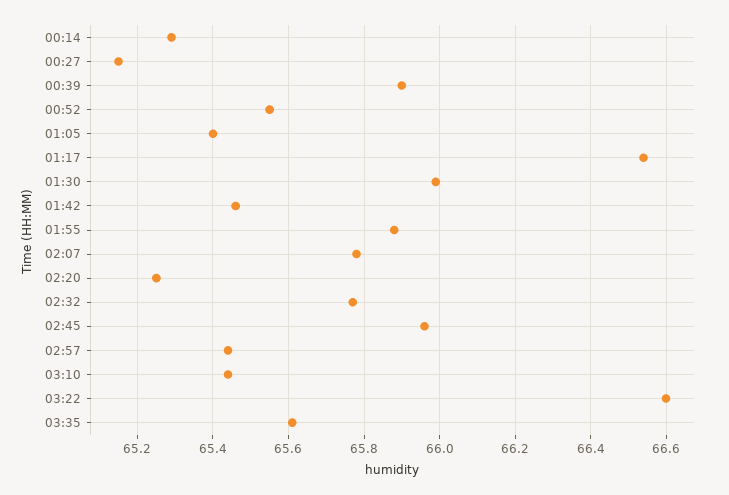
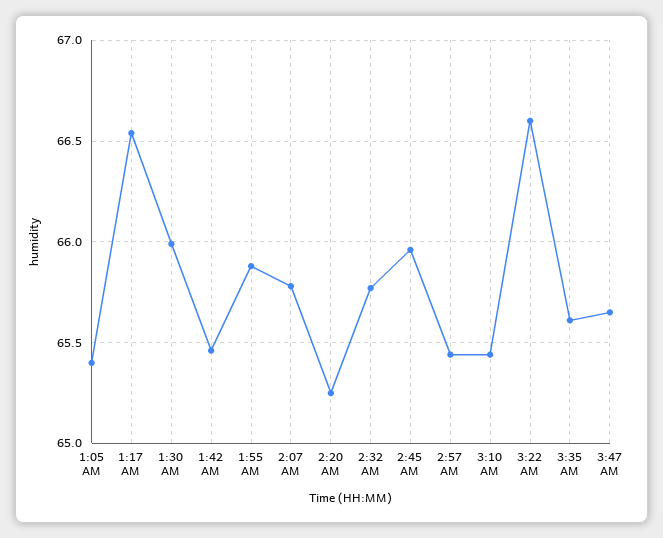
00:14: 65.3 -> none
00:27: 65.15 -> none
00:39: 65.9 -> none
00:52: 65.55 -> none
3:47 AM: none -> 65.65

